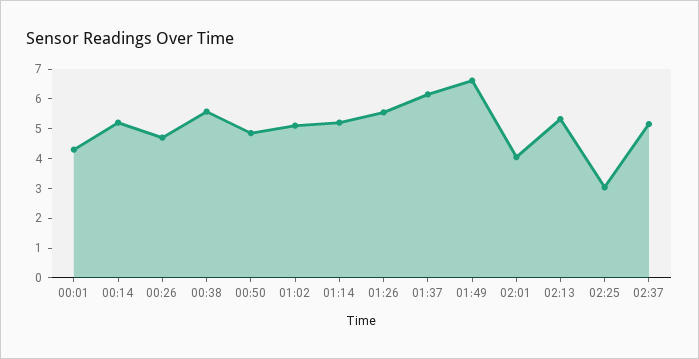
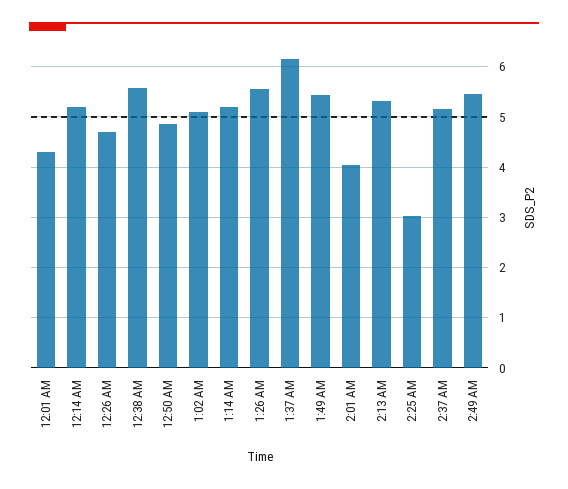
01:49: 6.5 -> 5.4
2:49 AM: none -> 5.4

